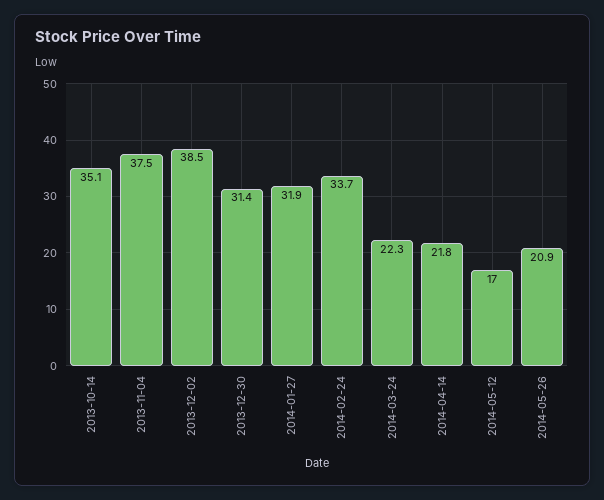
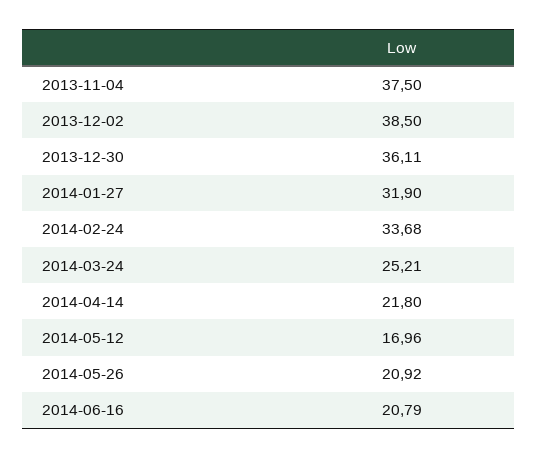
2013-10-14: 35.1 -> none
2013-12-30: 31.4 -> 36.11
2014-03-24: 22.3 -> 25.21
2014-06-16: none -> 20.79

